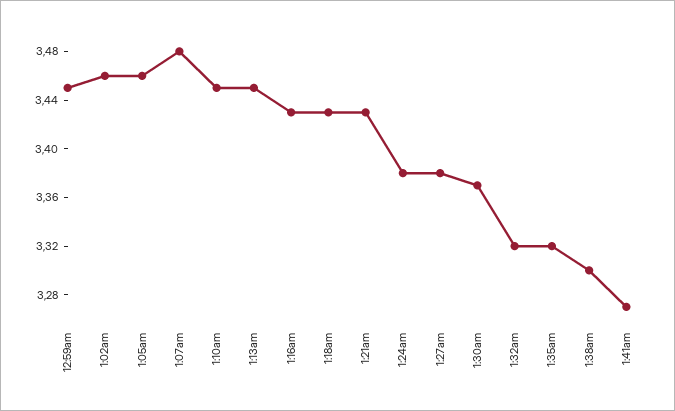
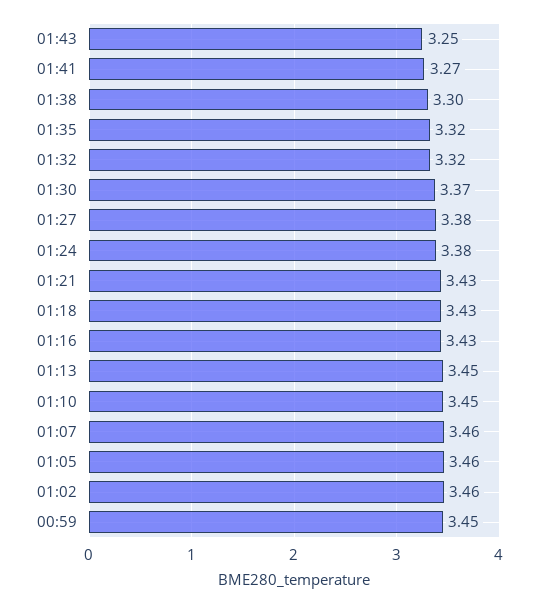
1:07am: 3.48 -> 3.46
01:43: none -> 3.25

